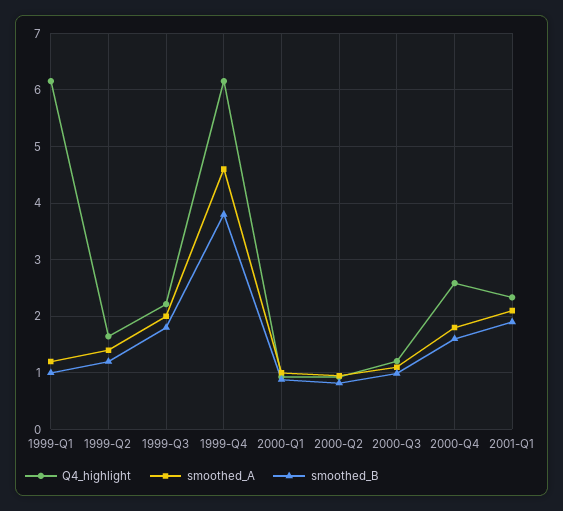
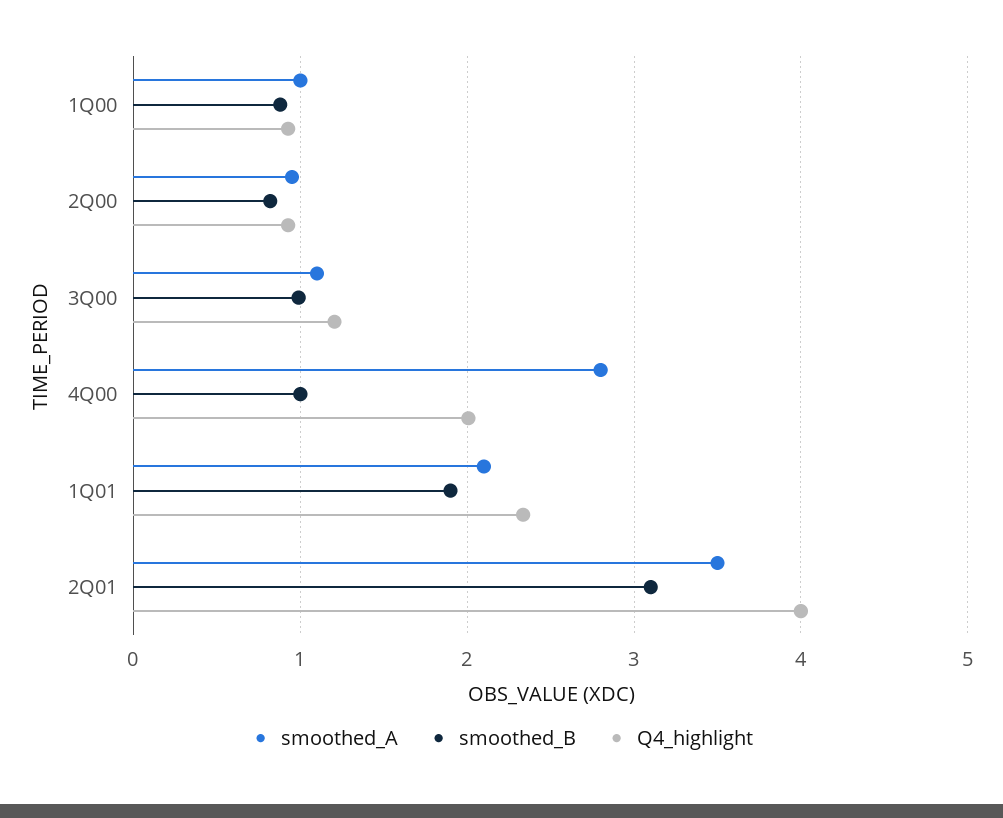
Q4_highlight, 1999-Q1: 6.2 -> none
smoothed_A, 1999-Q1: 1.2 -> none
smoothed_B, 1999-Q1: 1 -> none
Q4_highlight, 1999-Q2: 1.6 -> none
smoothed_A, 1999-Q2: 1.4 -> none
smoothed_B, 1999-Q2: 1.2 -> none
Q4_highlight, 1999-Q3: 2.2 -> none
smoothed_A, 1999-Q3: 2 -> none
smoothed_B, 1999-Q3: 1.8 -> none
Q4_highlight, 1999-Q4: 6.2 -> none
smoothed_A, 1999-Q4: 4.6 -> none
smoothed_B, 1999-Q4: 3.8 -> none
Q4_highlight, 2000-Q4: 2.6 -> 2
smoothed_A, 2000-Q4: 1.8 -> 2.8
smoothed_B, 2000-Q4: 1.6 -> 1
smoothed_A, 2Q01: none -> 3.5
smoothed_B, 2Q01: none -> 3.1
Q4_highlight, 2Q01: none -> 4

